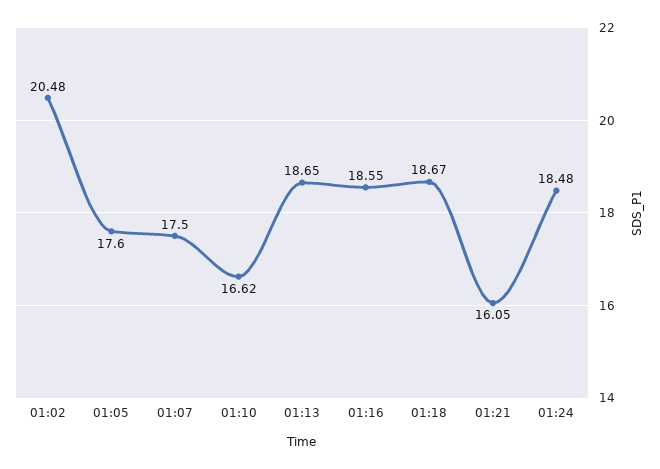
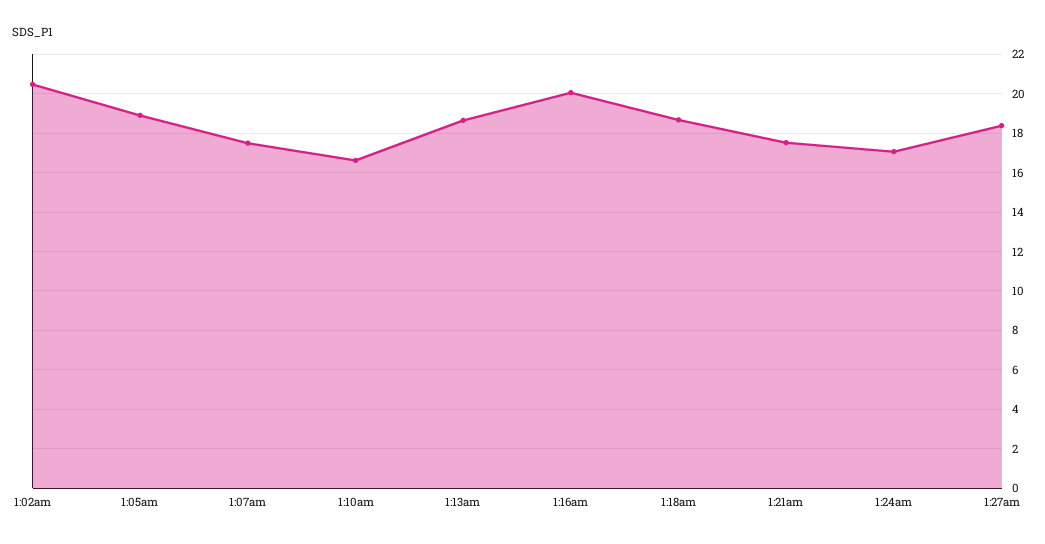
01:05: 17.6 -> 19
01:16: 18.55 -> 20
01:21: 16.05 -> 17.5
01:24: 18.48 -> 17
1:27am: none -> 18.5

